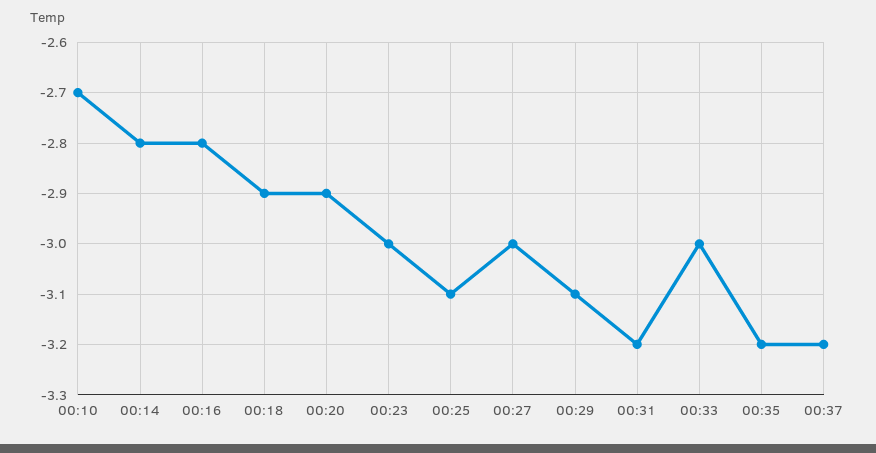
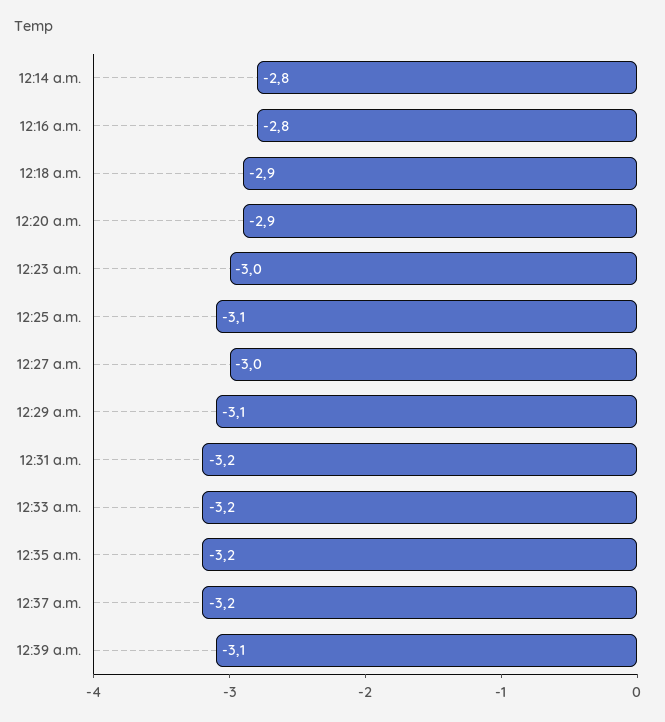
00:10: -2.7 -> none
00:33: -3 -> -3.2
12:39 a.m.: none -> -3.1

